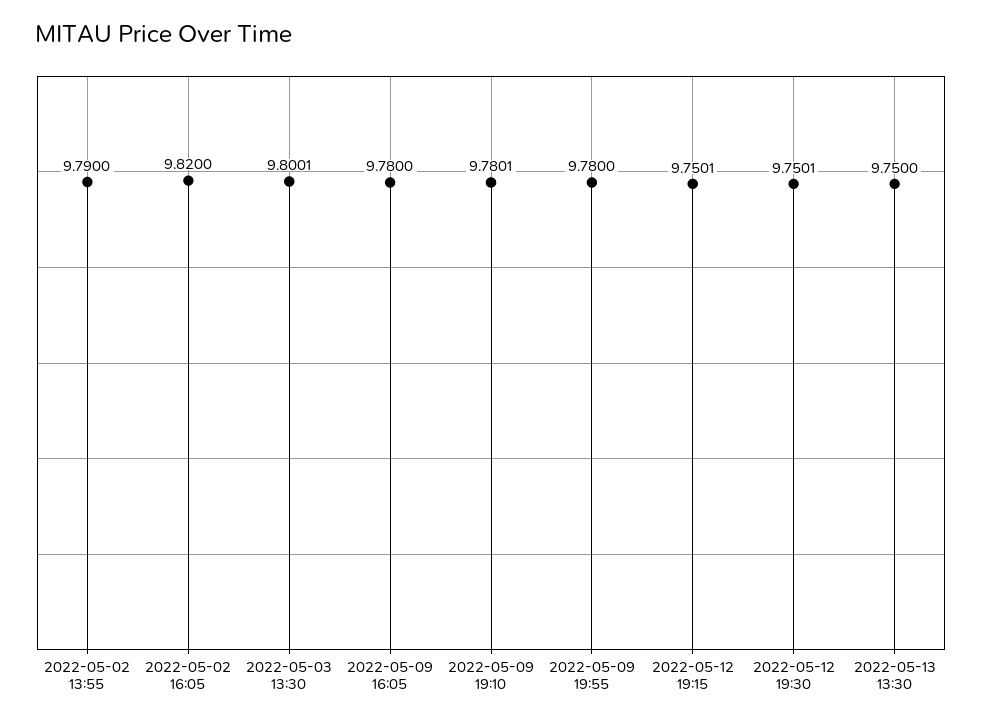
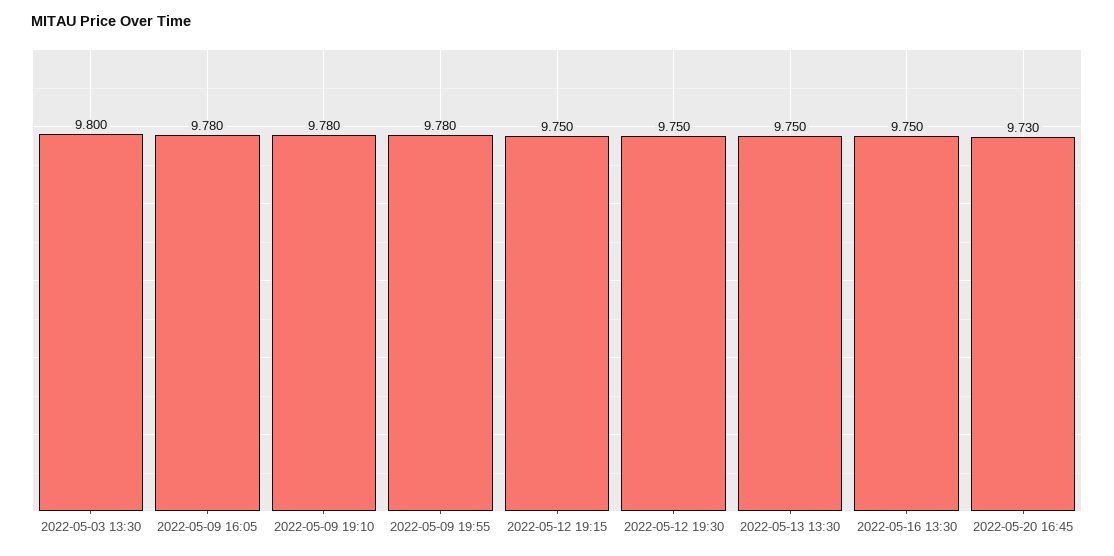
2022-05-02 13:55: 9.79 -> none
2022-05-02 16:05: 9.82 -> none
2022-05-16 13:30: none -> 9.75
2022-05-20 16:45: none -> 9.73

